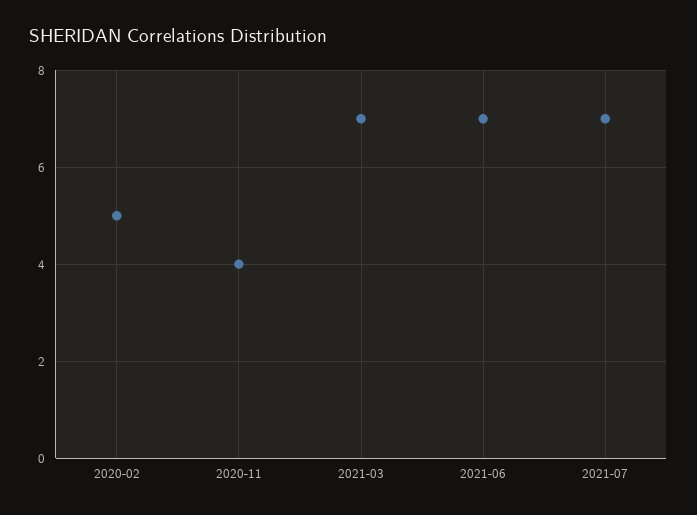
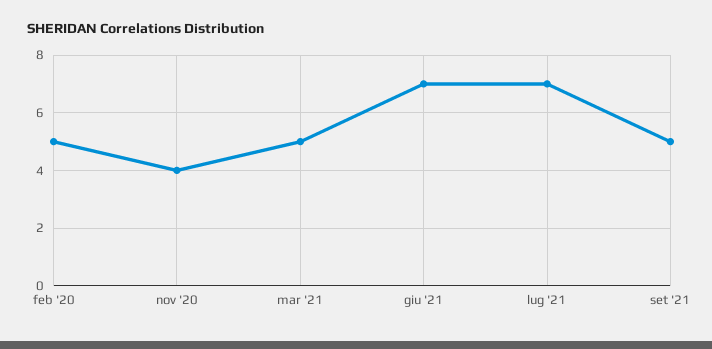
2021-03: 7 -> 5
set '21: none -> 5

